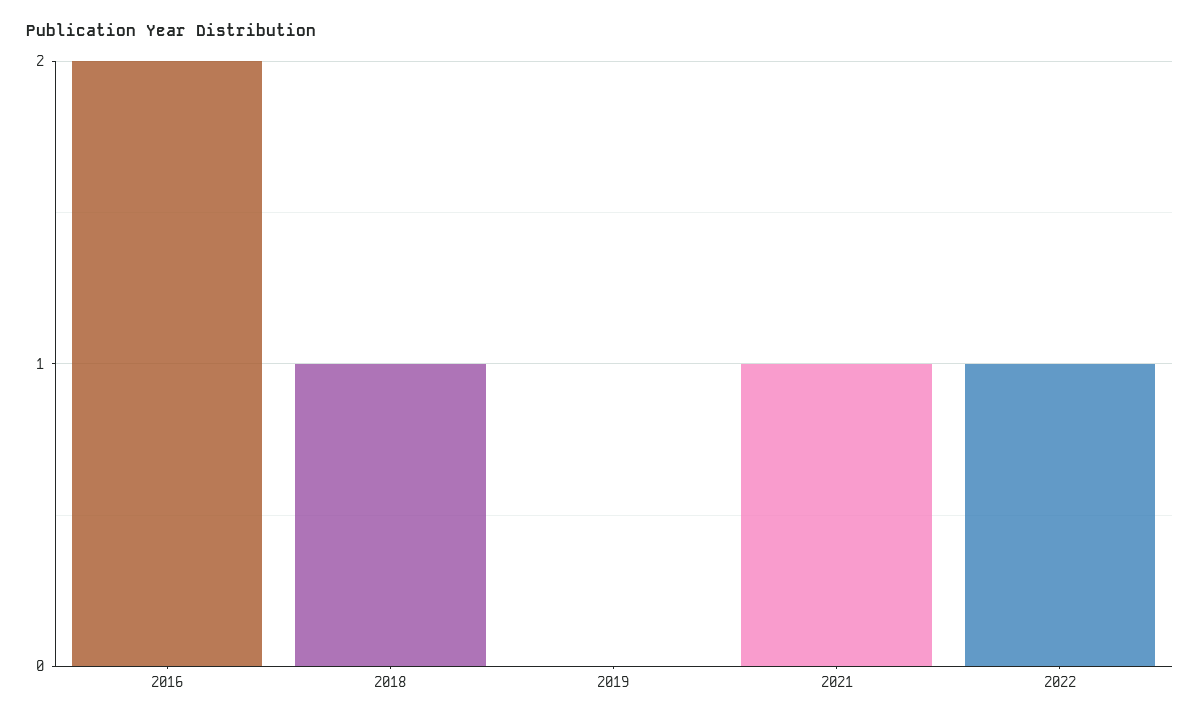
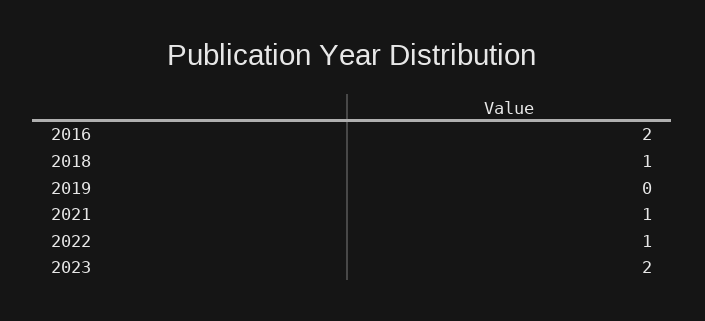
2023: none -> 2

